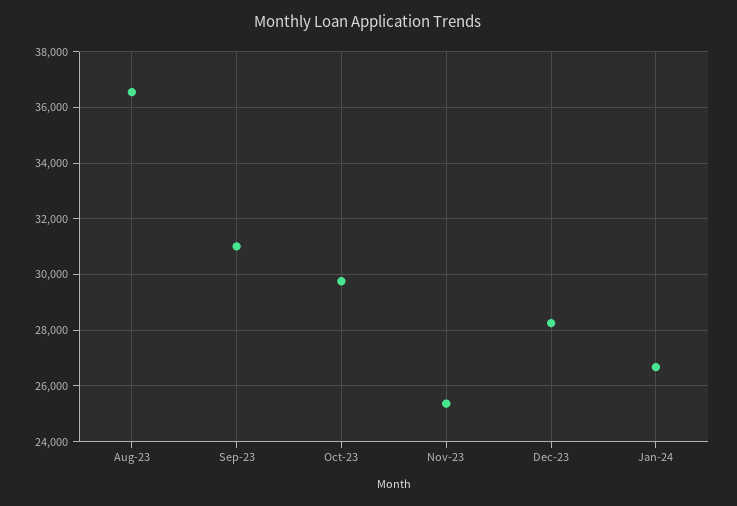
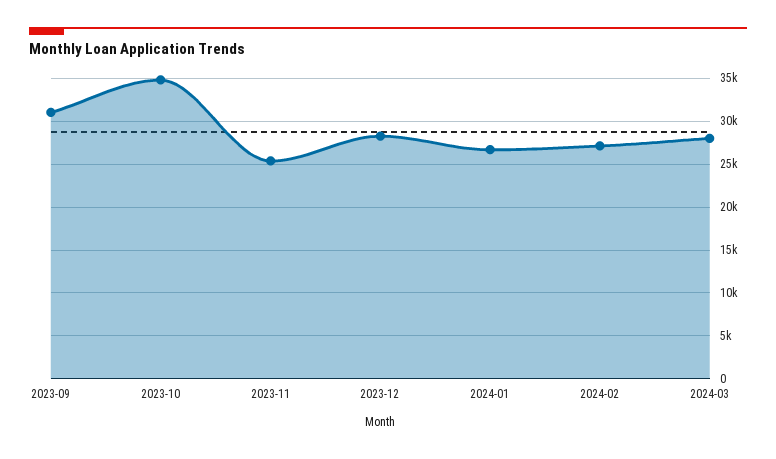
Aug-23: 36500 -> none
Oct-23: 29750 -> 35000
2024-02: none -> 27000
2024-03: none -> 28000

